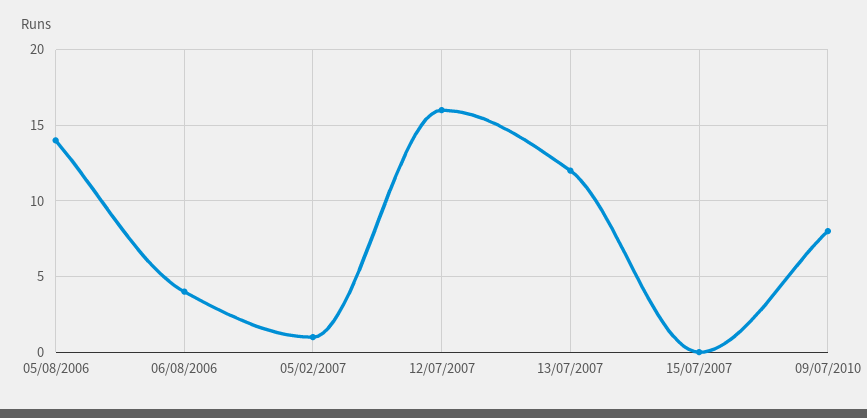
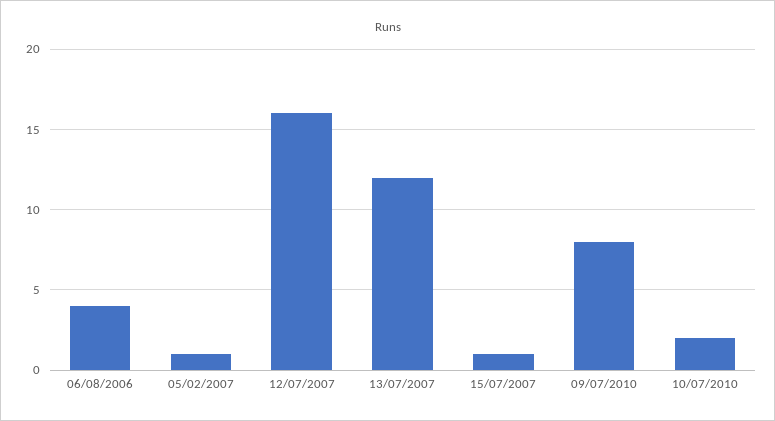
05/08/2006: 14 -> none
15/07/2007: 0 -> 1
10/07/2010: none -> 2

